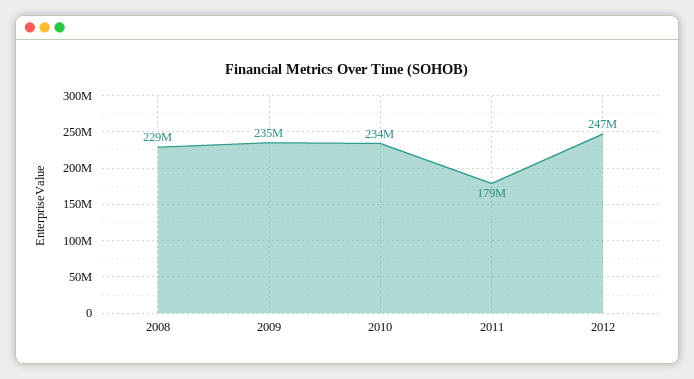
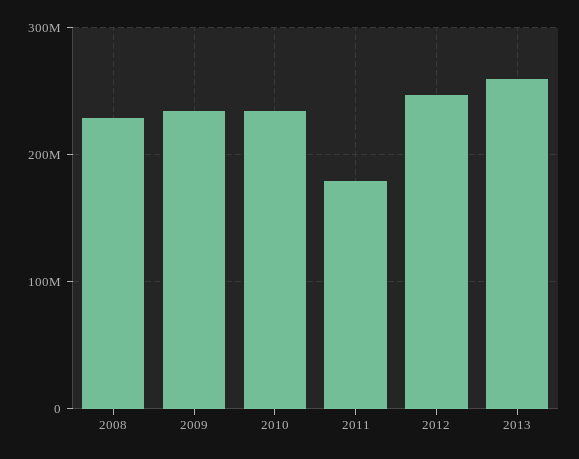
2013: none -> 260000000

